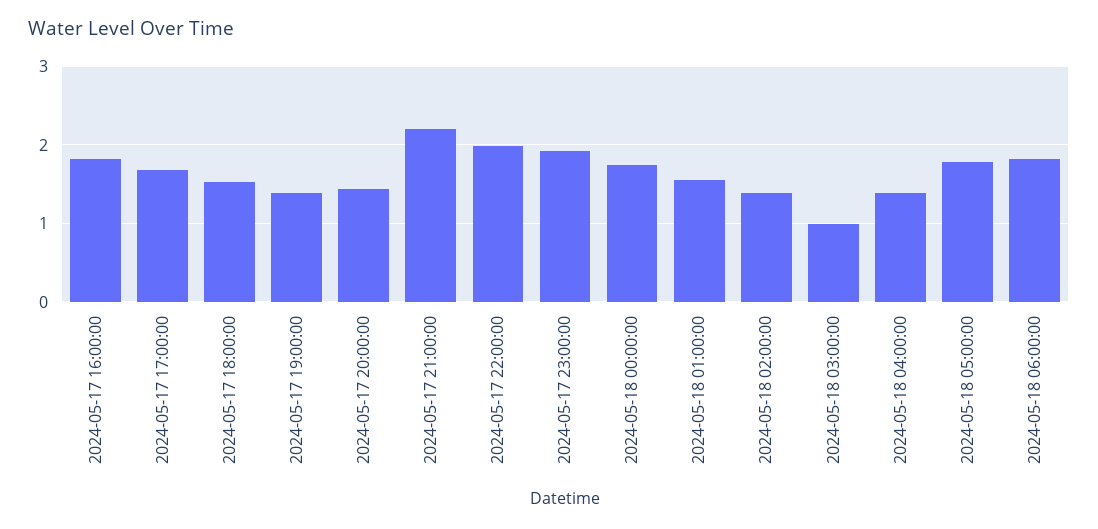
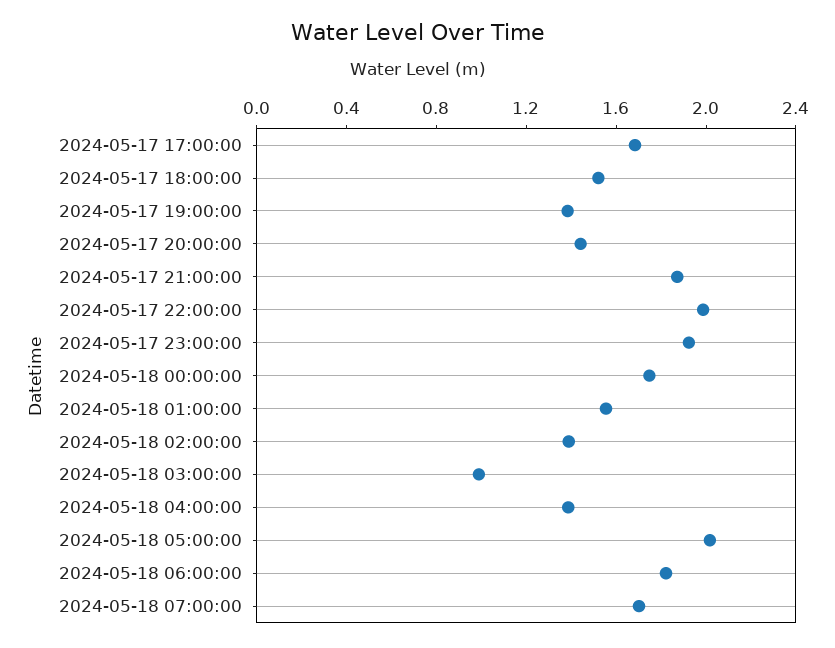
2024-05-17 16:00:00: 1.8 -> none
2024-05-17 21:00:00: 2.2 -> 1.9
2024-05-18 05:00:00: 1.8 -> 2
2024-05-18 07:00:00: none -> 1.7

